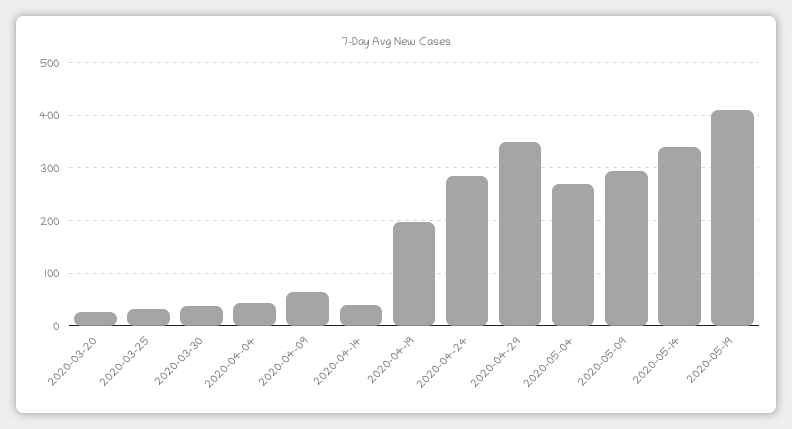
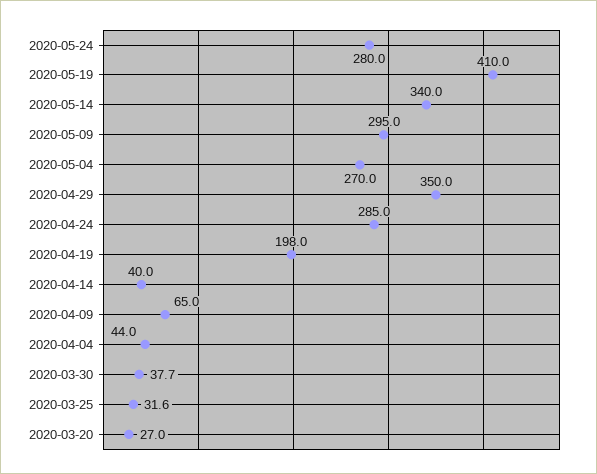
2020-05-24: none -> 280

